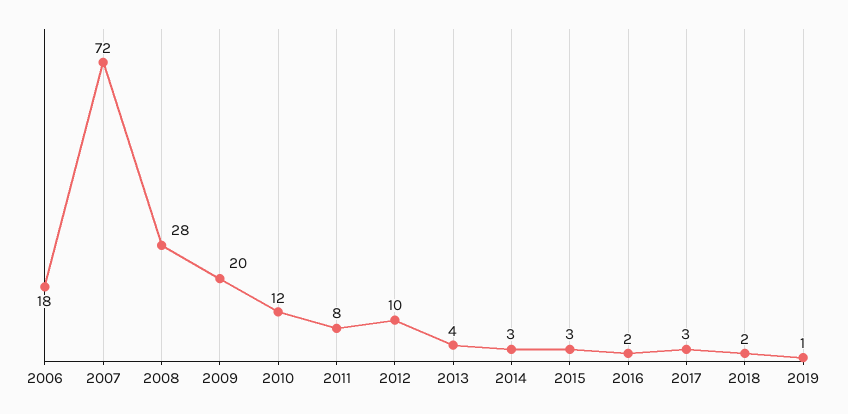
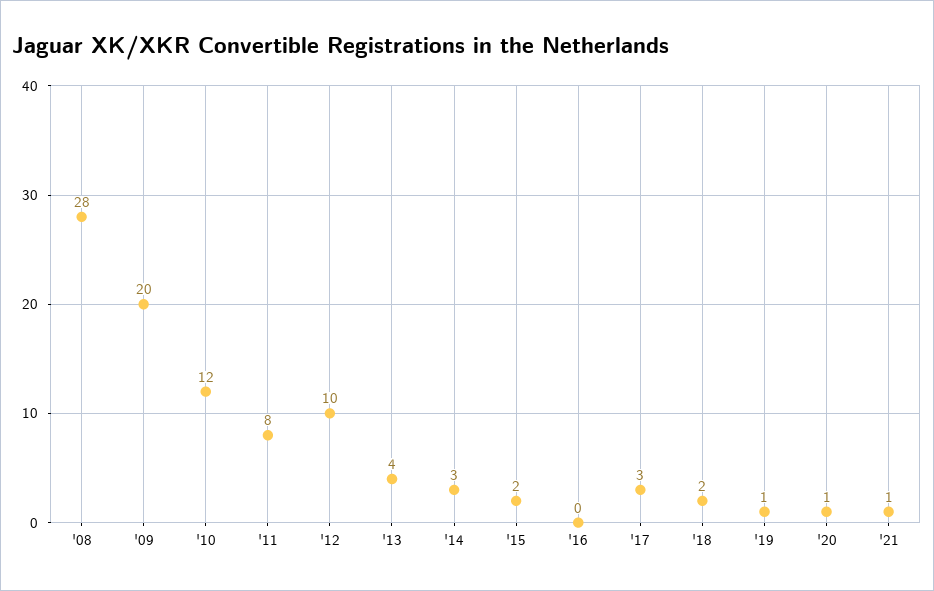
2006: 18 -> none
2007: 72 -> none
2015: 3 -> 2
2016: 2 -> 0
'20: none -> 1
'21: none -> 1

